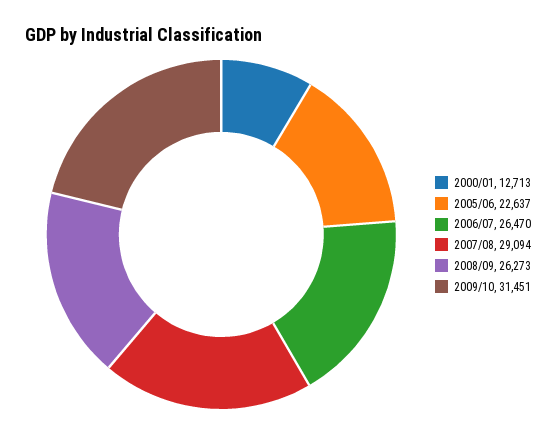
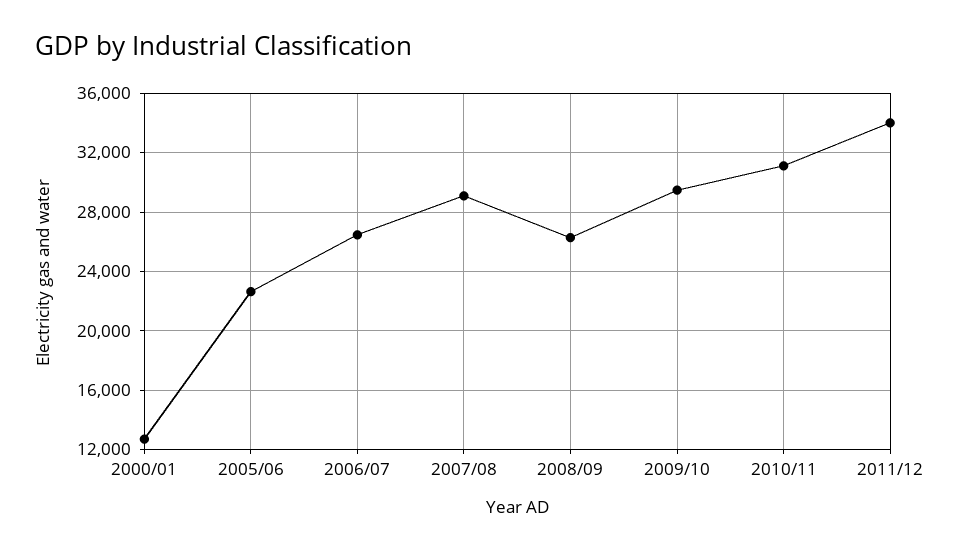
2009/10: 31451 -> 29500
2010/11: none -> 31000
2011/12: none -> 34000

